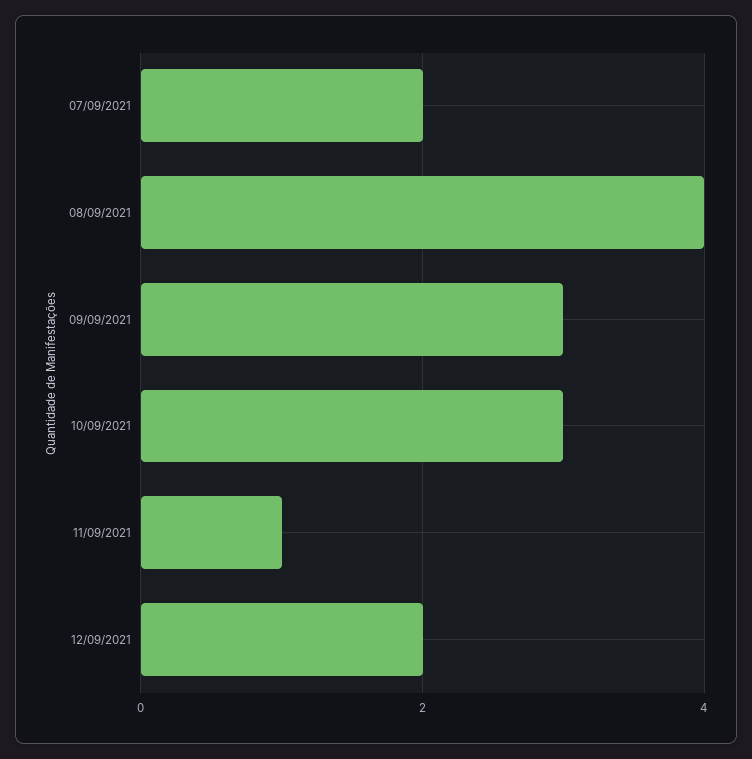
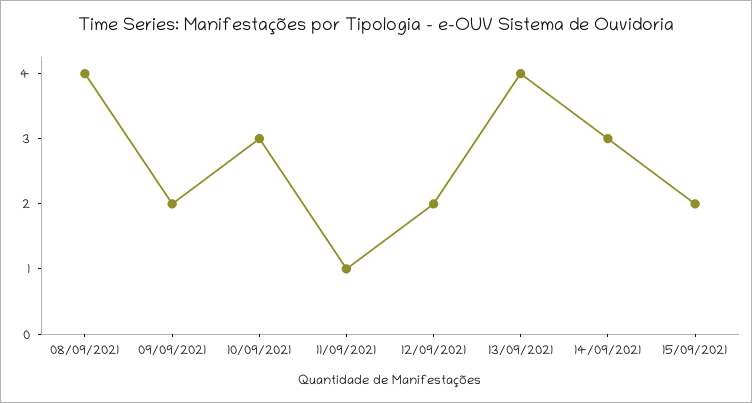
07/09/2021: 2 -> none
09/09/2021: 3 -> 2
13/09/2021: none -> 4
14/09/2021: none -> 3
15/09/2021: none -> 2

